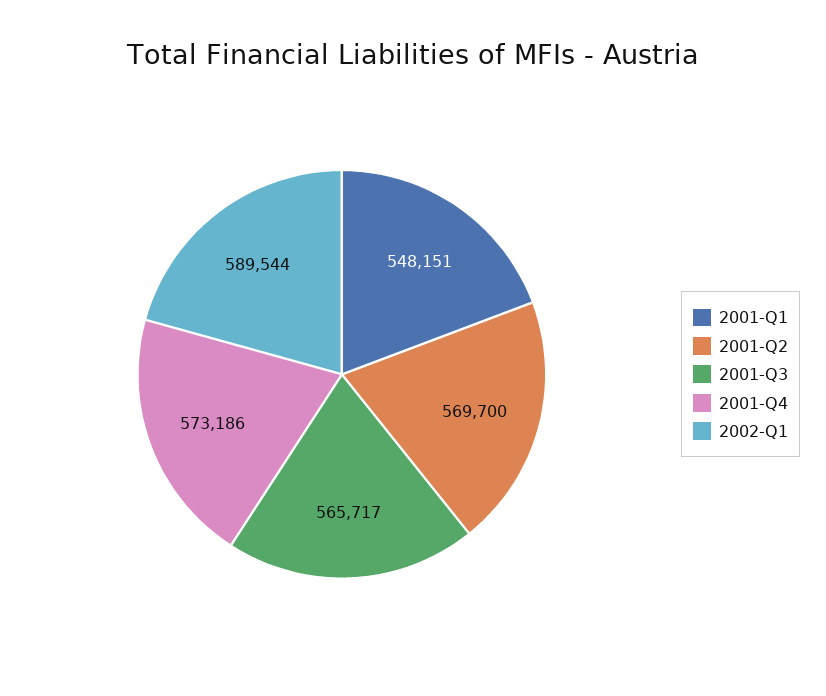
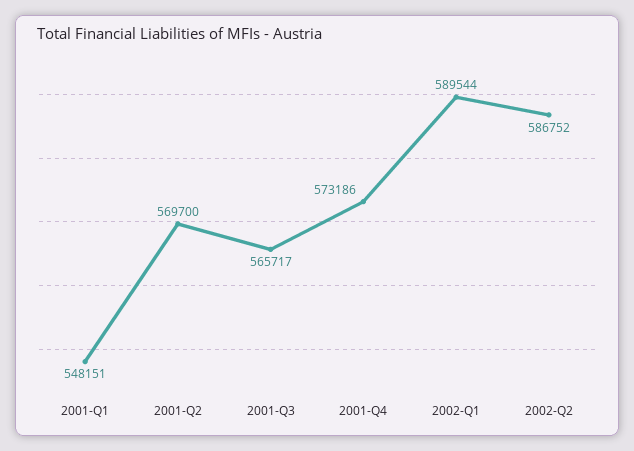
2002-Q2: none -> 586752

